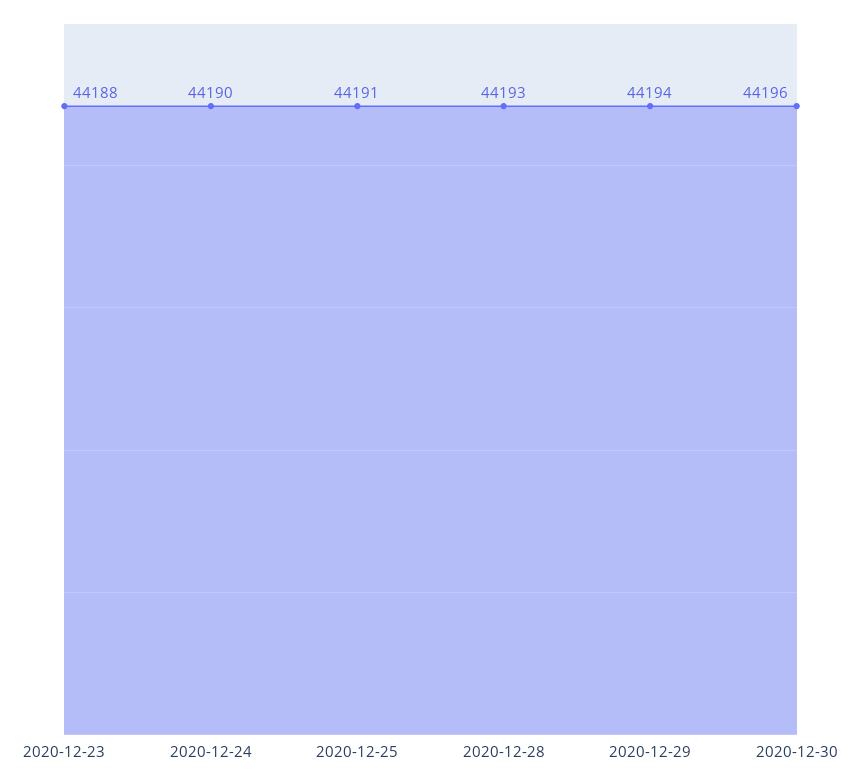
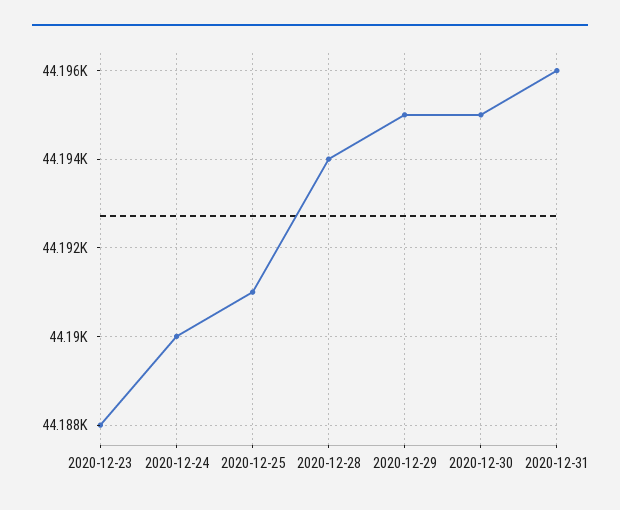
2020-12-28: 44193 -> 44194
2020-12-29: 44194 -> 44195
2020-12-30: 44196 -> 44195
2020-12-31: none -> 44196

